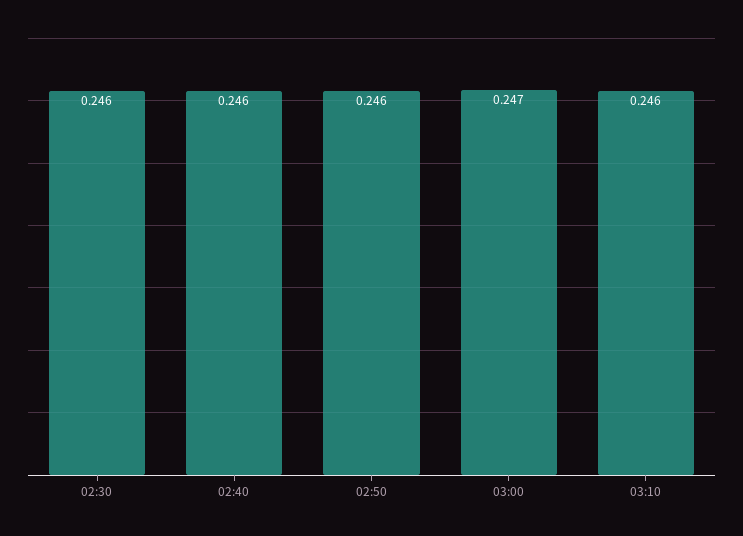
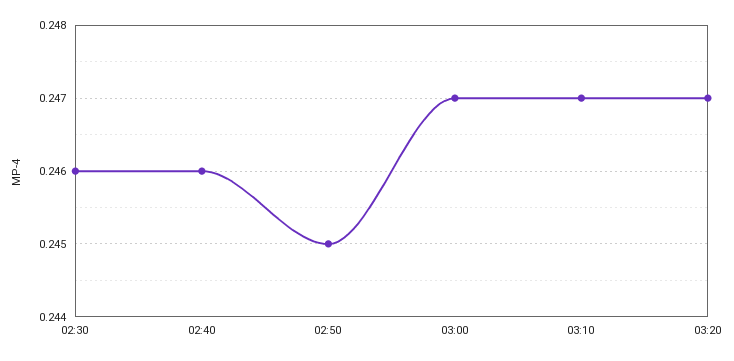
02:50: 0.246 -> 0.245
03:10: 0.246 -> 0.247
03:20: none -> 0.247

